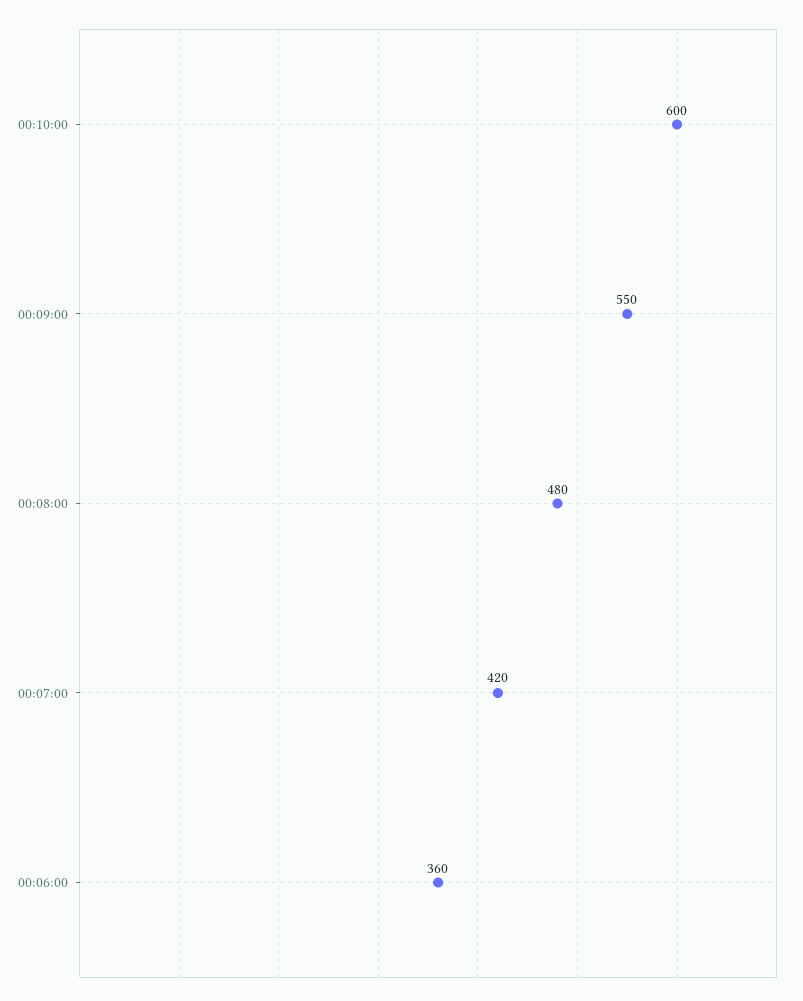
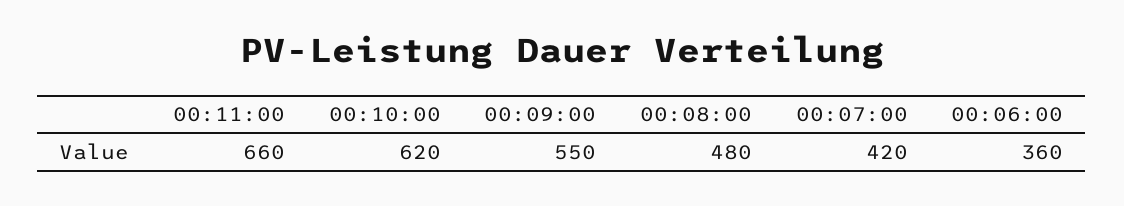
00:10:00: 600 -> 620
00:11:00: none -> 660

